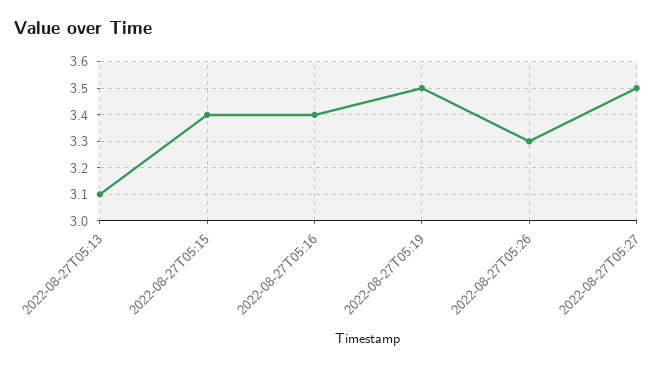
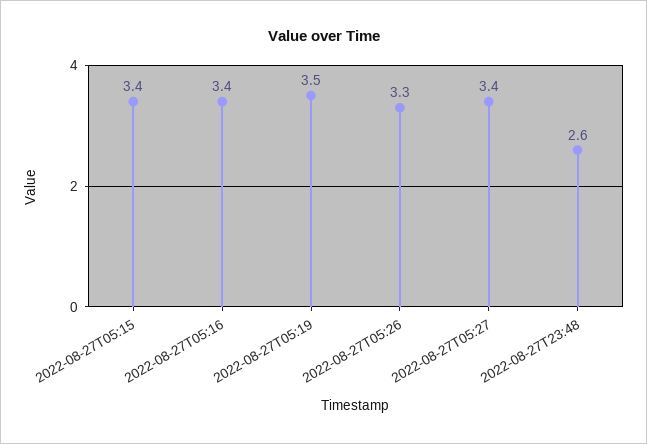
2022-08-27T05:13: 3.1 -> none
2022-08-27T05:27: 3.5 -> 3.4
2022-08-27T23:48: none -> 2.6

